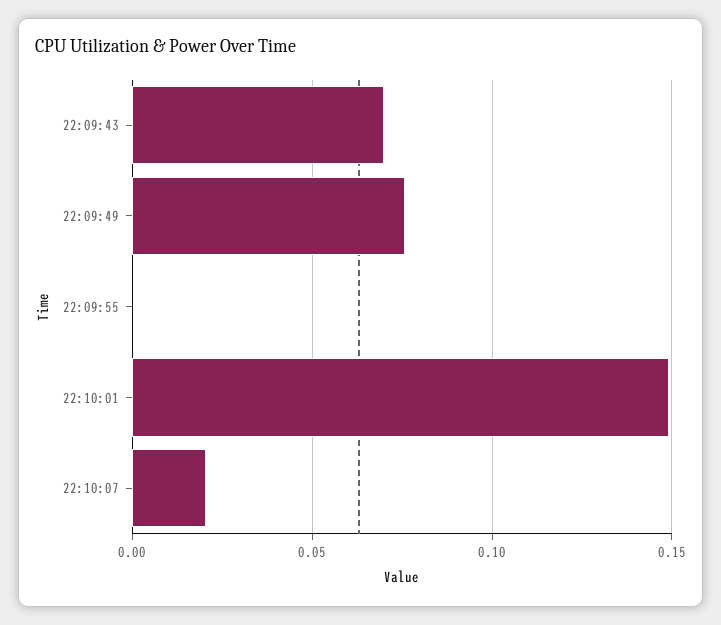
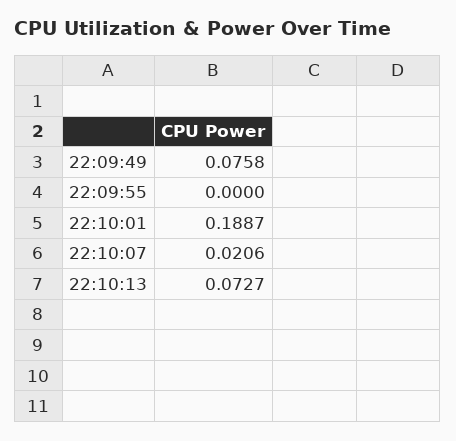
22:09:43: 0.07 -> none
22:10:01: 0.15 -> 0.1887
22:10:13: none -> 0.0727

